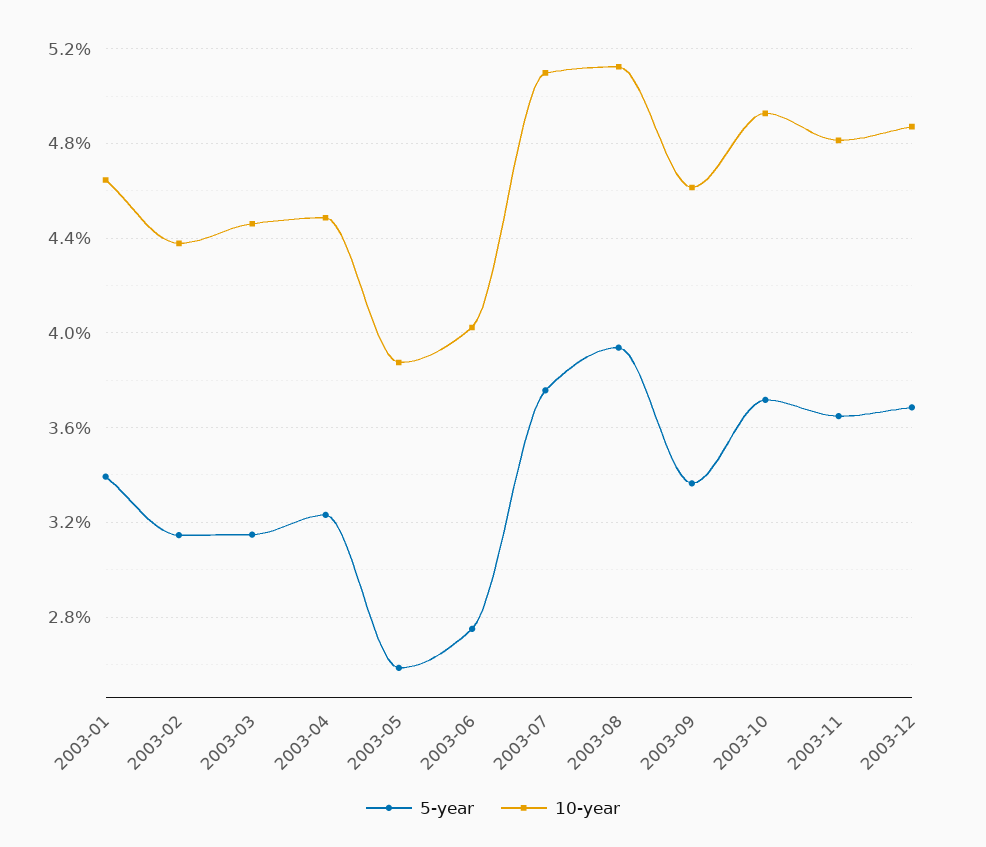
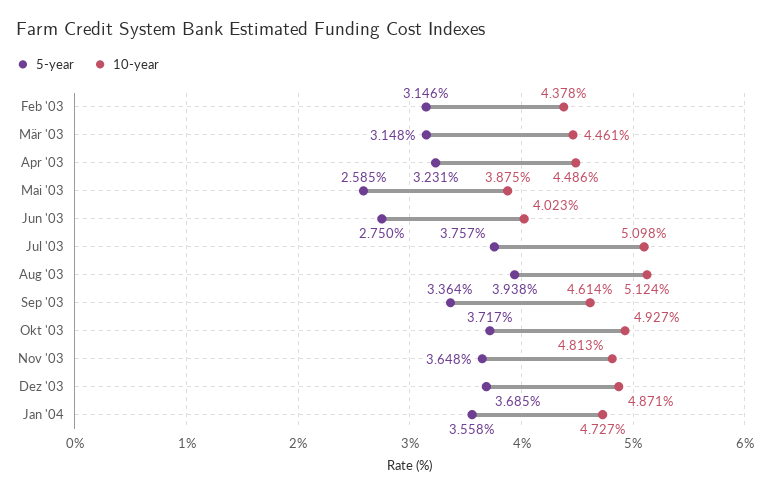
5-year, 2003-01: 3.4 -> none
10-year, 2003-01: 4.65 -> none
5-year, Jan '04: none -> 3.558
10-year, Jan '04: none -> 4.727

